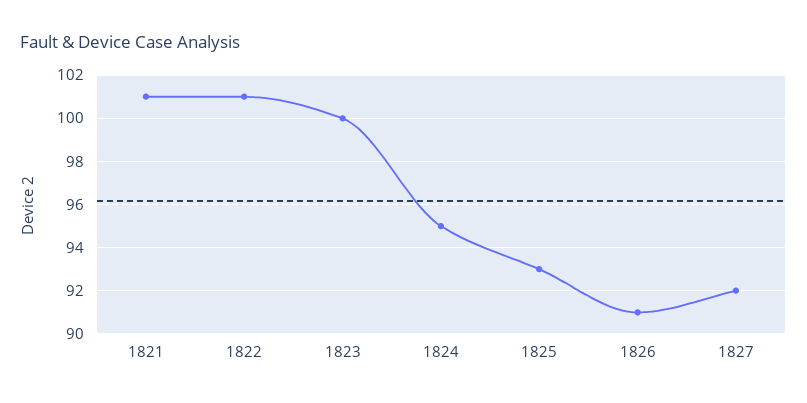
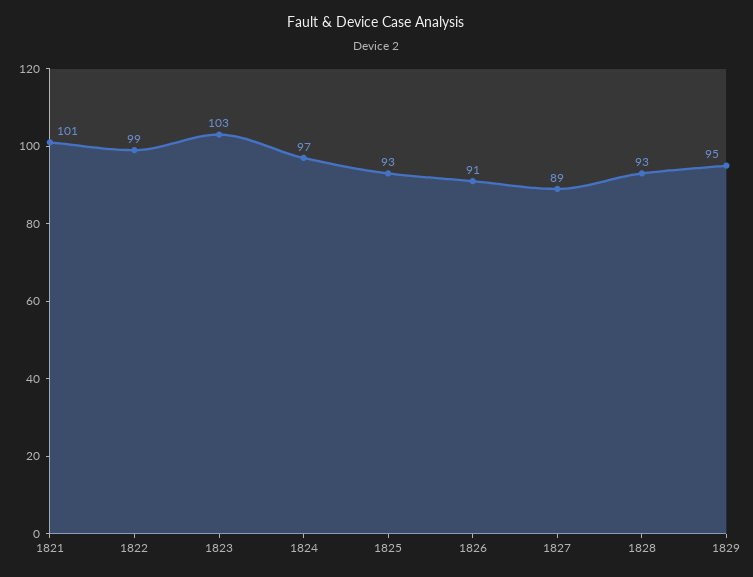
1822: 101 -> 99
1823: 100 -> 103
1824: 95 -> 97
1827: 92 -> 89
1828: none -> 93
1829: none -> 95

